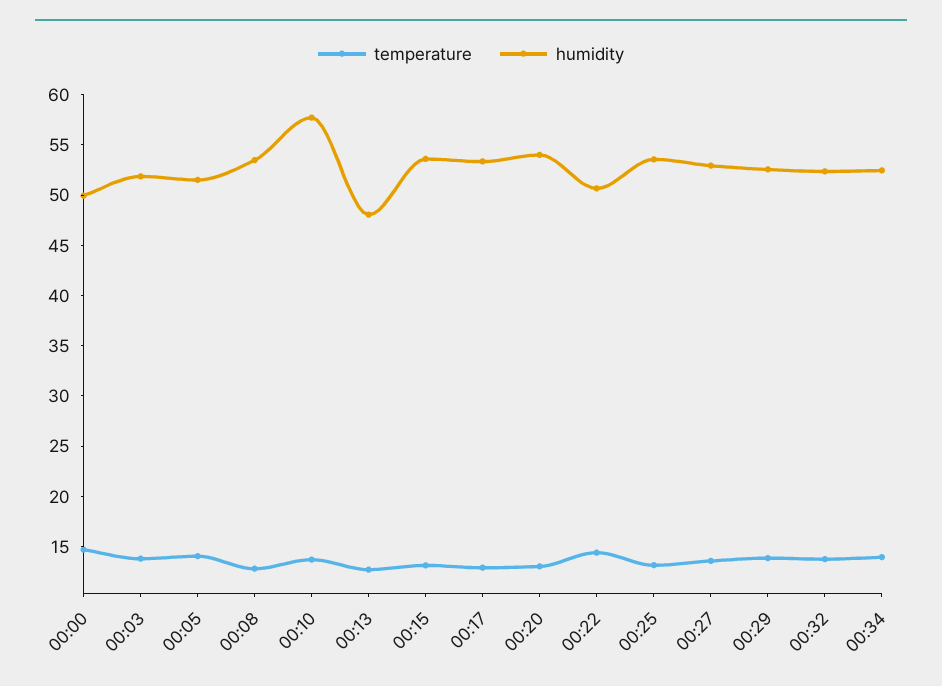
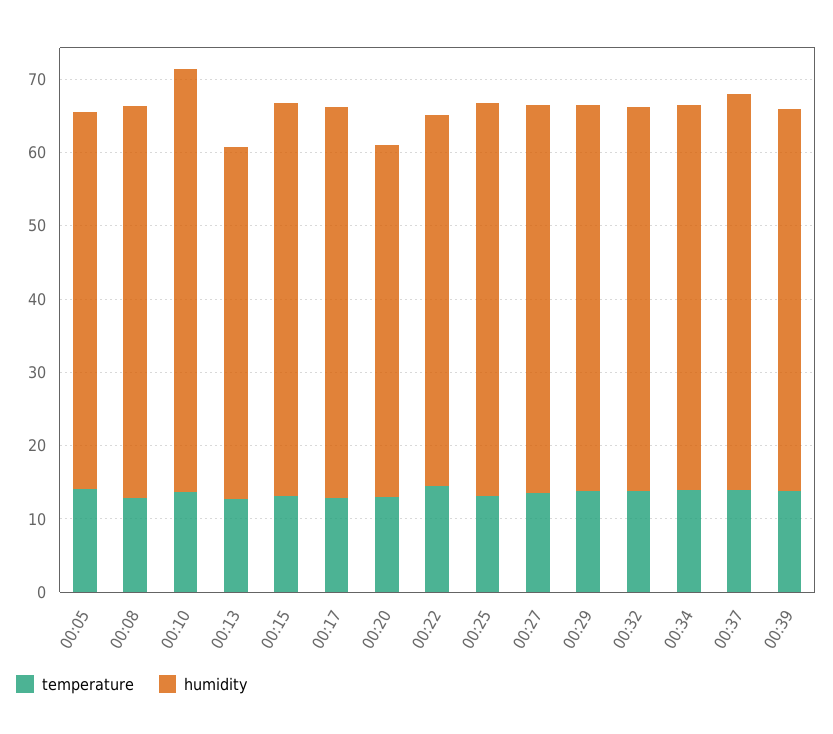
temperature, 00:00: 15 -> none
humidity, 00:00: 50 -> none
temperature, 00:03: 14 -> none
humidity, 00:03: 52 -> none
humidity, 00:20: 54 -> 48
temperature, 00:37: none -> 14
humidity, 00:37: none -> 54
temperature, 00:39: none -> 14
humidity, 00:39: none -> 52

